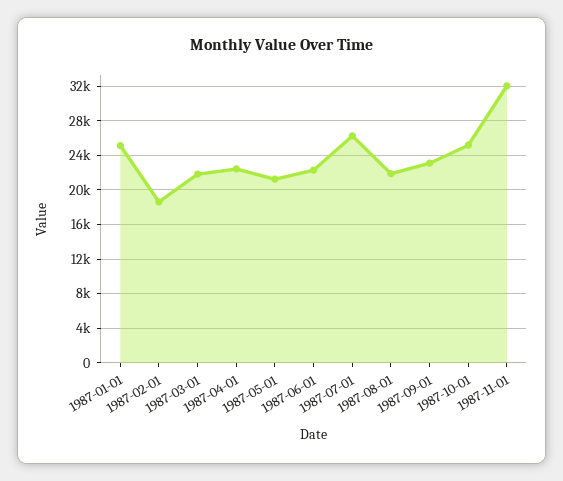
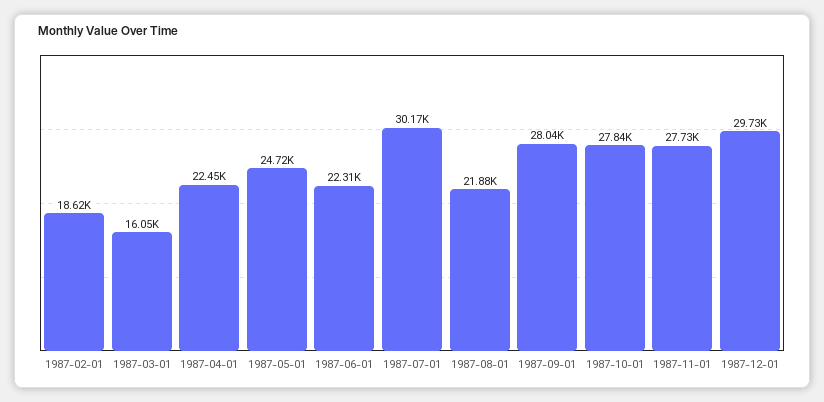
1987-01-01: 25000 -> none
1987-03-01: 22000 -> 16050
1987-05-01: 21000 -> 24720
1987-07-01: 26000 -> 30170
1987-09-01: 23000 -> 28040
1987-10-01: 25000 -> 27840
1987-11-01: 32000 -> 27730
1987-12-01: none -> 29730

